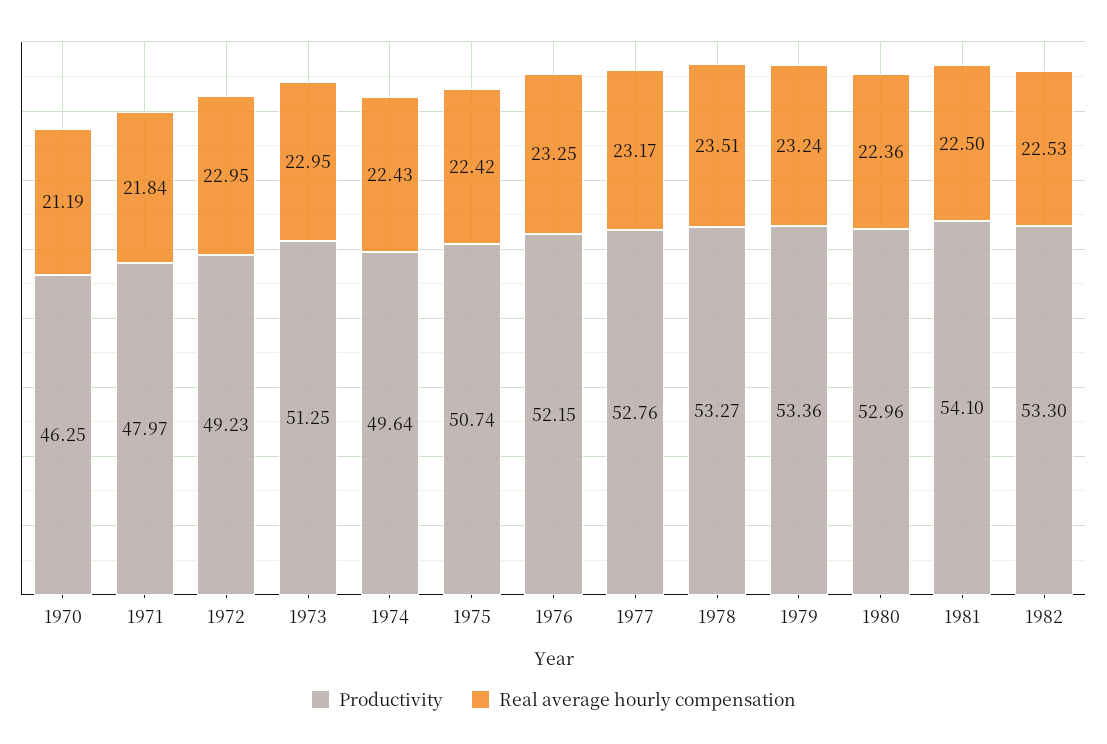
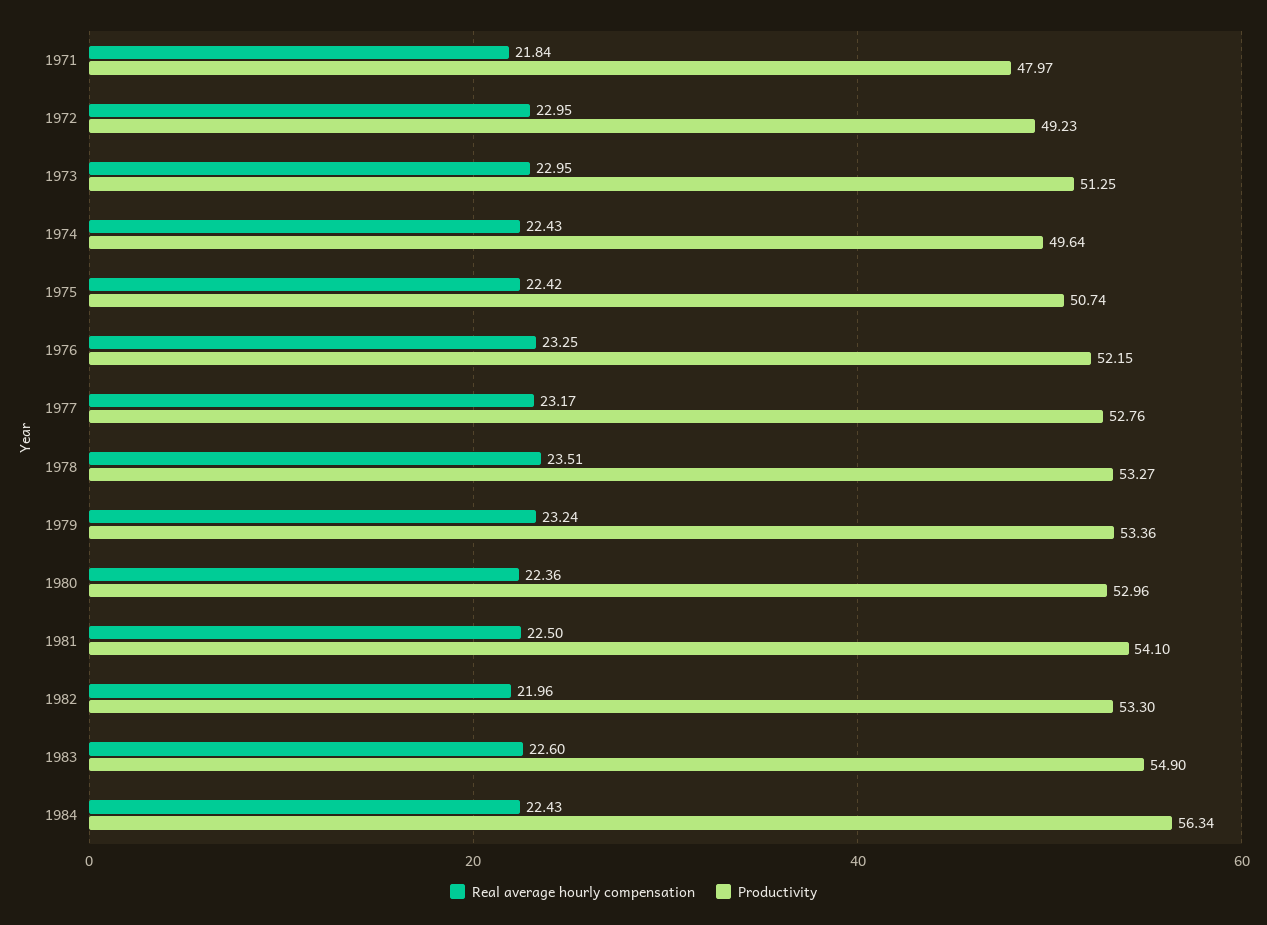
Productivity, 1970: 46.25 -> none
Real average hourly compensation, 1970: 21.19 -> none
Real average hourly compensation, 1982: 22.53 -> 21.96
Real average hourly compensation, 1983: none -> 22.6
Productivity, 1983: none -> 54.9
Real average hourly compensation, 1984: none -> 22.43
Productivity, 1984: none -> 56.34

